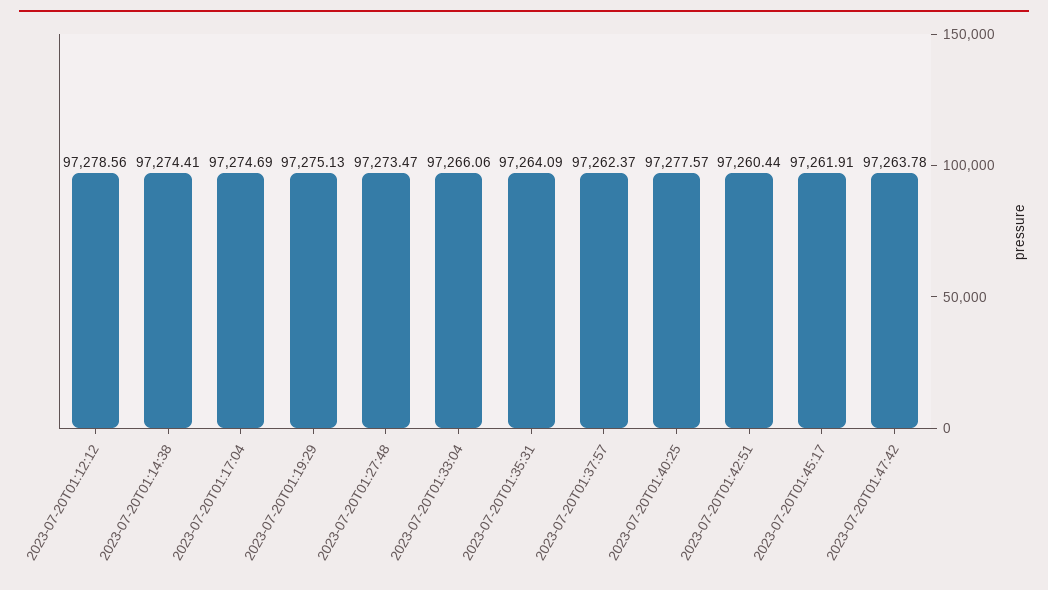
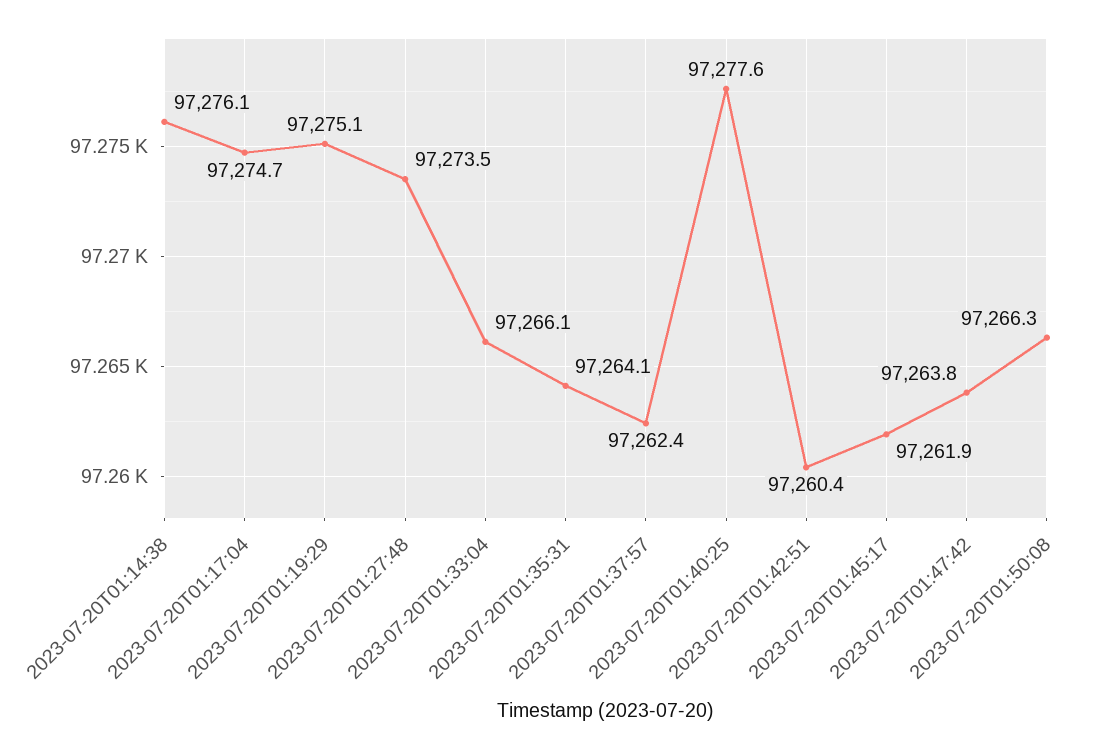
2023-07-20T01:12:12: 97278.56 -> none
2023-07-20T01:14:38: 97274.41 -> 97276.1
2023-07-20T01:50:08: none -> 97266.3

